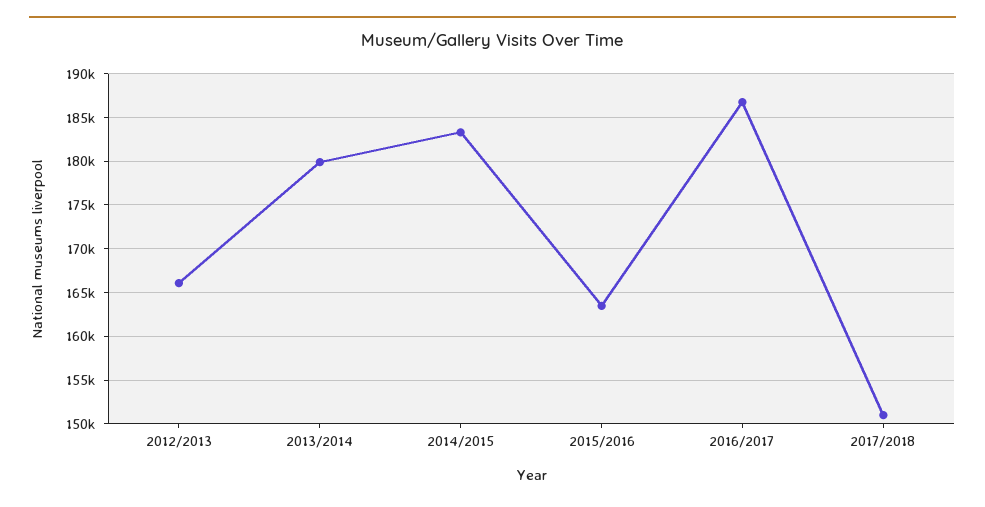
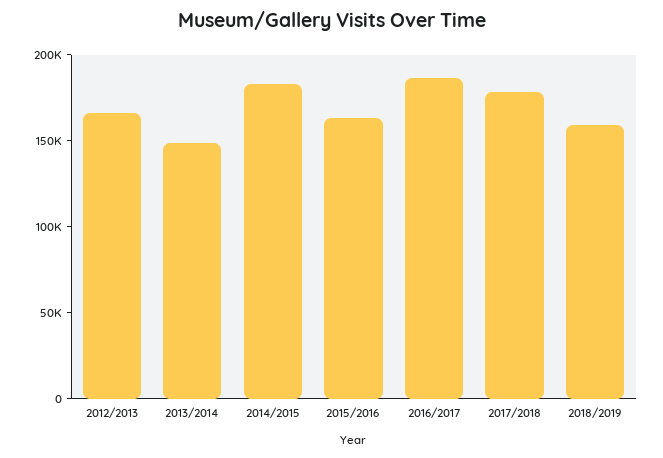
2013/2014: 180000 -> 150000
2017/2018: 151000 -> 180000
2018/2019: none -> 160000

